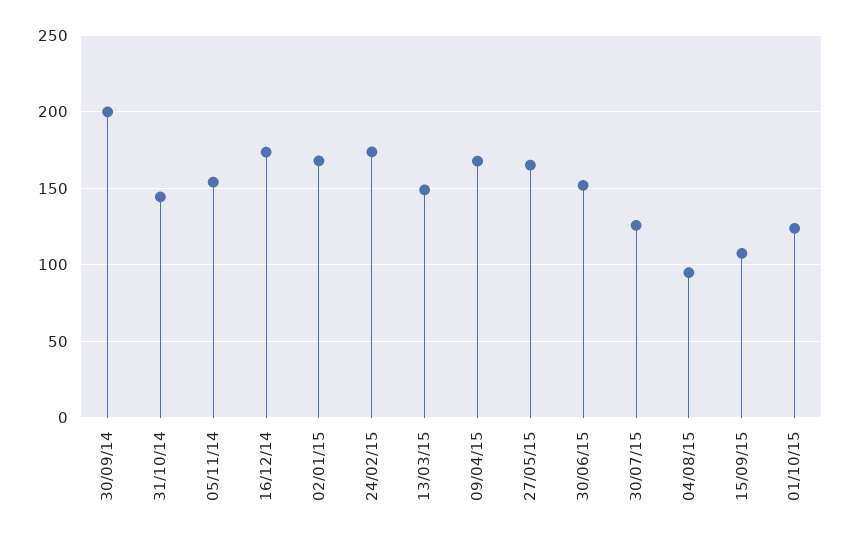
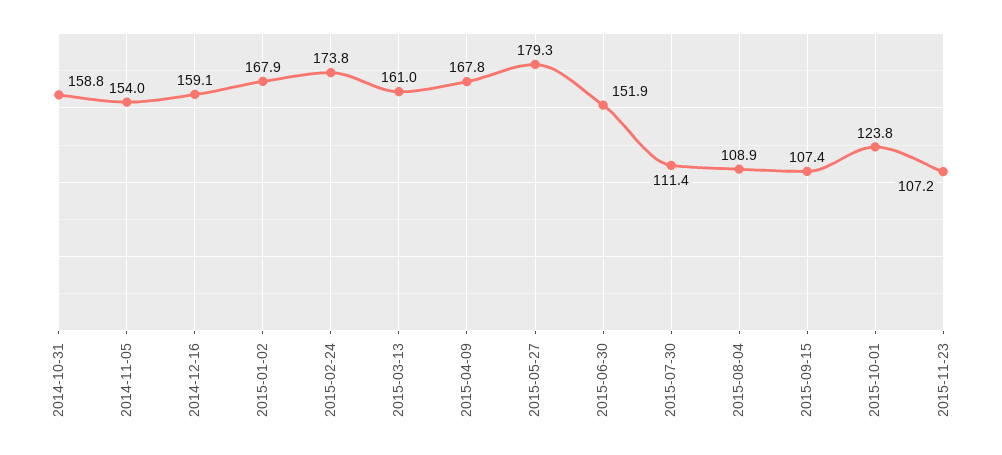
30/09/14: 200 -> none
31/10/14: 145 -> 158.8
16/12/14: 175 -> 159.1
13/03/15: 150 -> 161
27/05/15: 165 -> 179.3
30/07/15: 125 -> 111.4
04/08/15: 95 -> 108.9
2015-11-23: none -> 107.2

